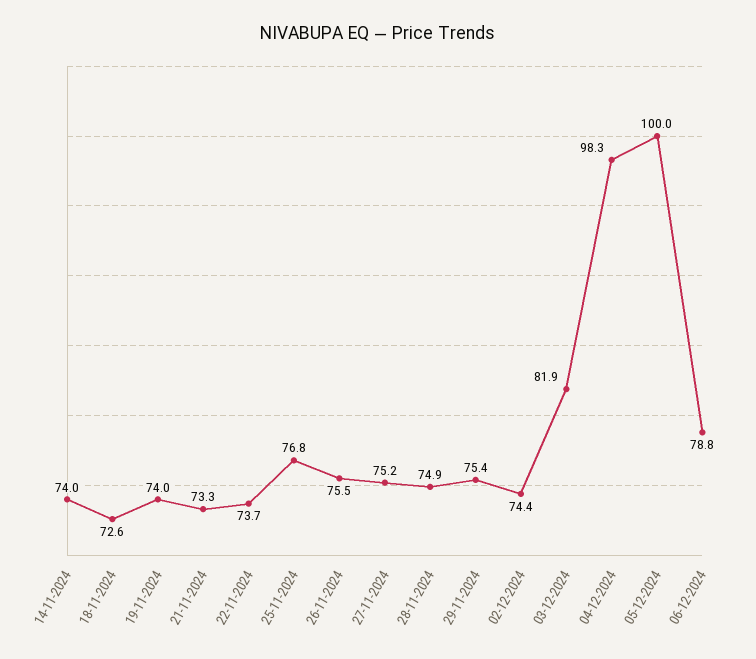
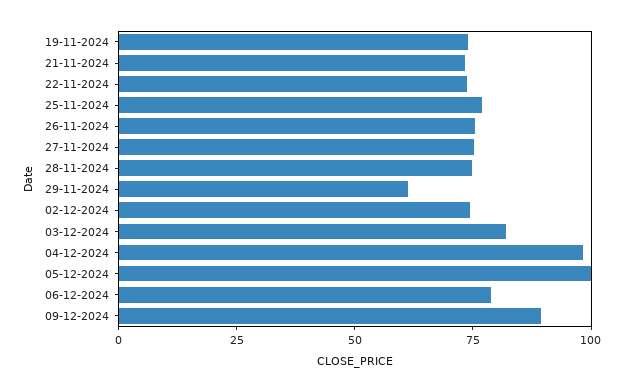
14-11-2024: 74 -> none
18-11-2024: 72.6 -> none
29-11-2024: 75.4 -> 60
09-12-2024: none -> 90

